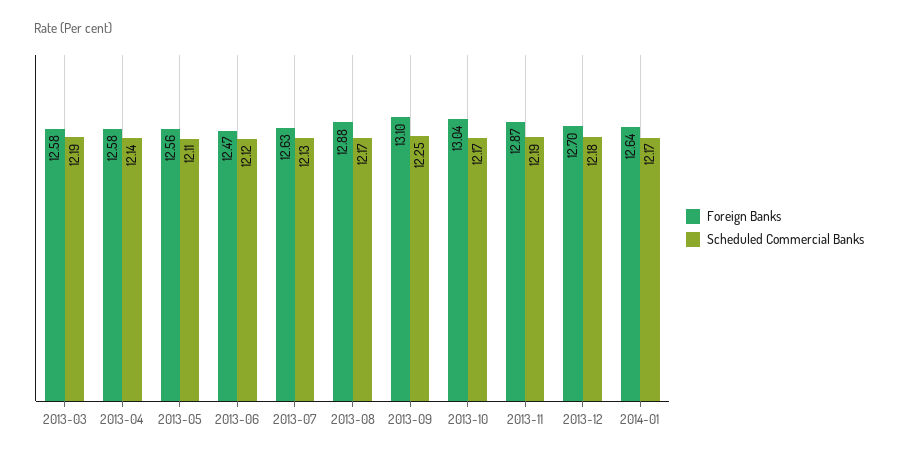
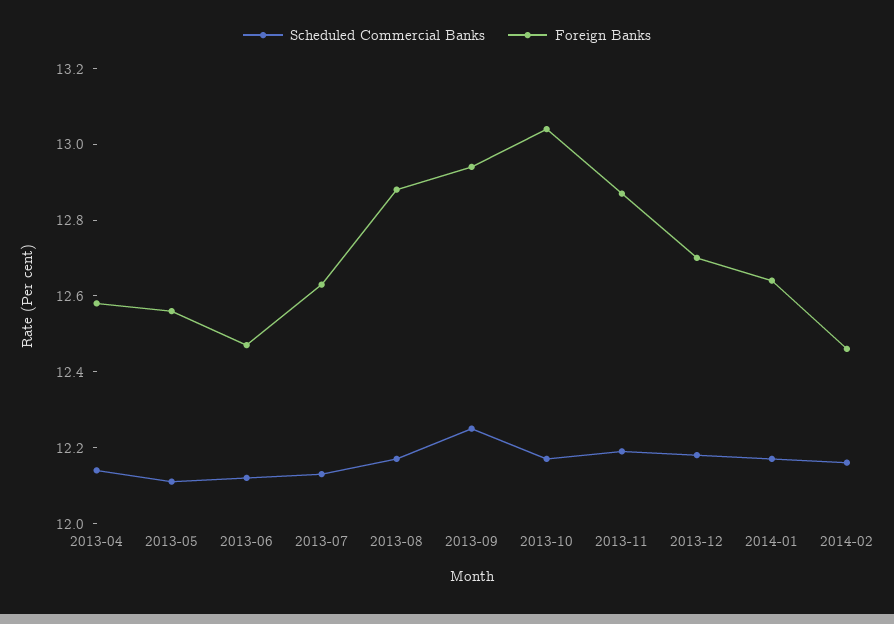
Foreign Banks, 2013-03: 12.58 -> none
Scheduled Commercial Banks, 2013-03: 12.19 -> none
Foreign Banks, 2013-09: 13.1 -> 12.95
Scheduled Commercial Banks, 2014-02: none -> 12.15
Foreign Banks, 2014-02: none -> 12.45

